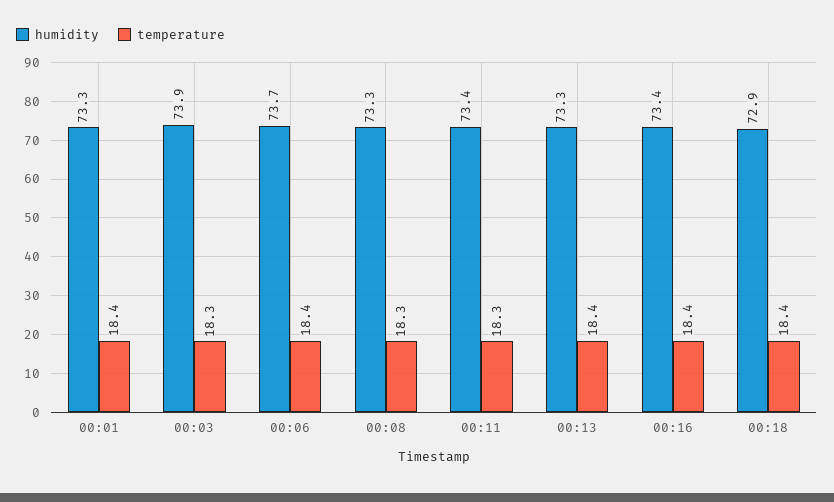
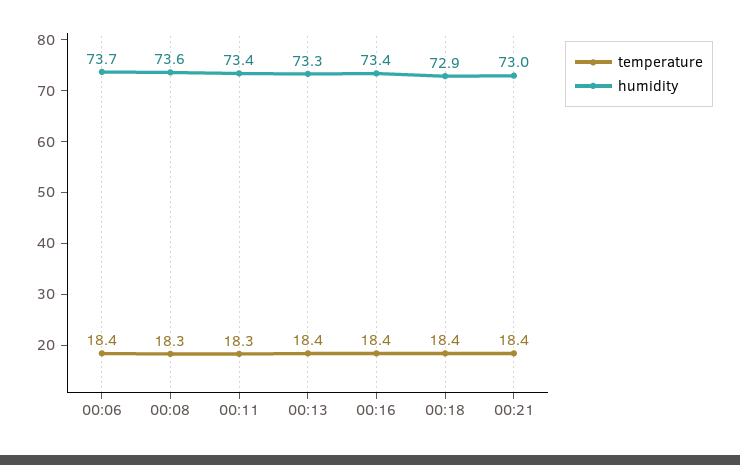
humidity, 00:01: 73.3 -> none
temperature, 00:01: 18.4 -> none
humidity, 00:03: 73.9 -> none
temperature, 00:03: 18.3 -> none
humidity, 00:08: 73.3 -> 73.6
temperature, 00:21: none -> 18.4
humidity, 00:21: none -> 73

